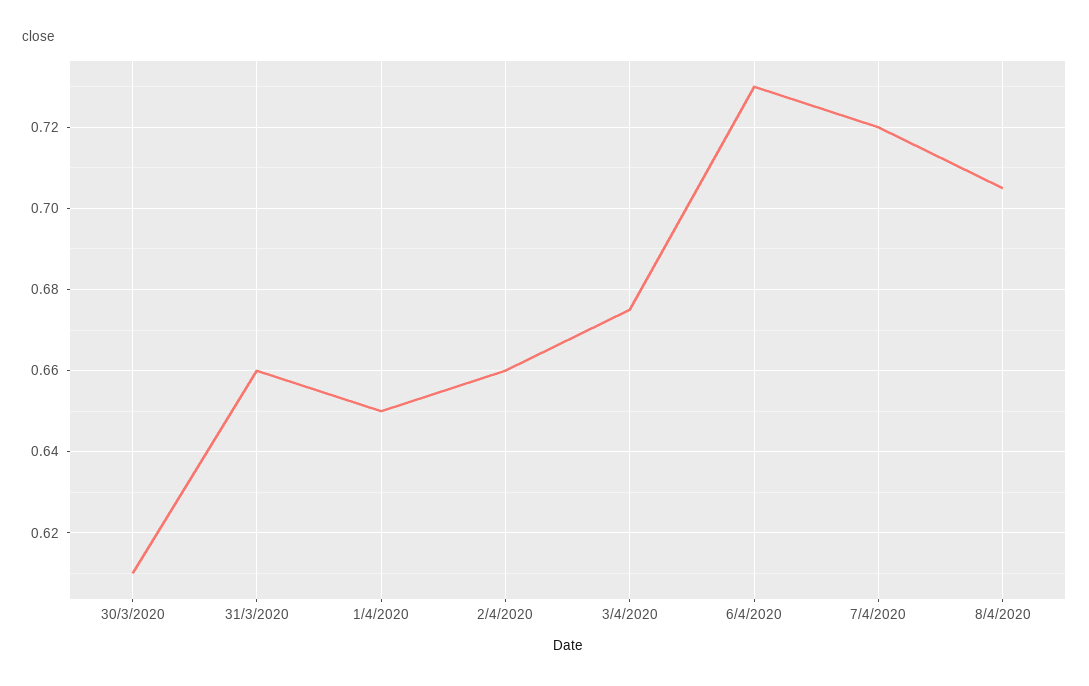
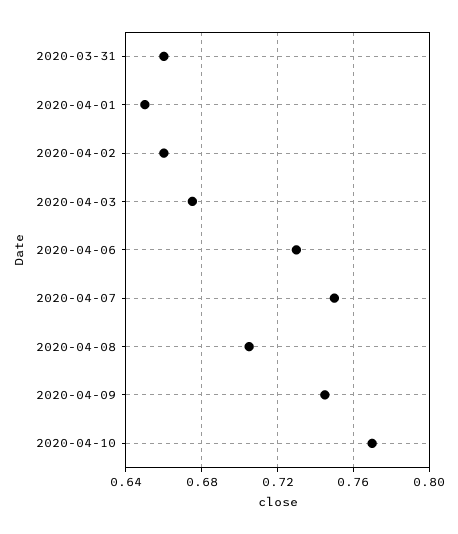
30/3/2020: 0.61 -> none
7/4/2020: 0.72 -> 0.75
2020-04-09: none -> 0.745
2020-04-10: none -> 0.77

